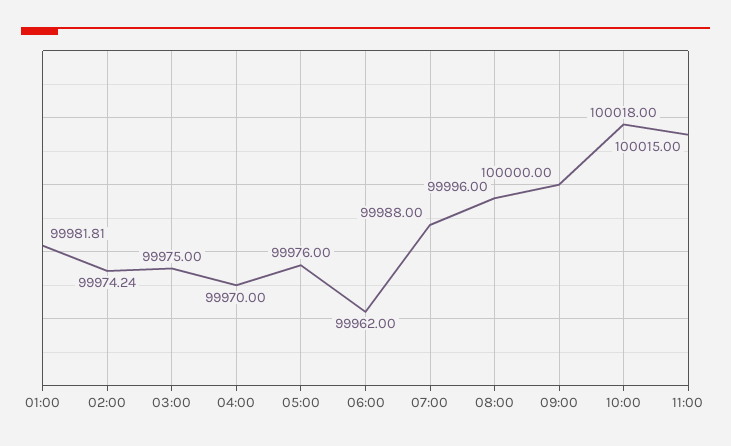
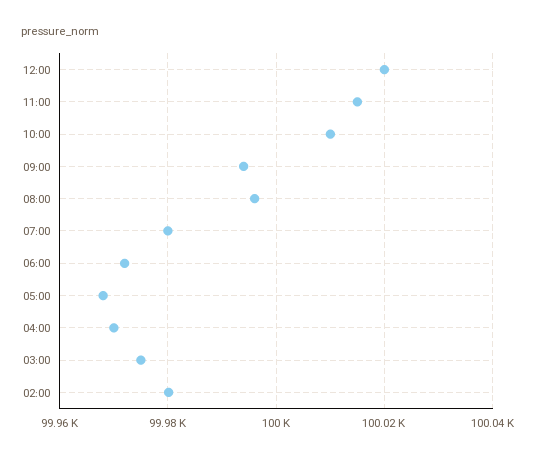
01:00: 99981.81 -> none
02:00: 99974.24 -> 99980
05:00: 99976 -> 99968
06:00: 99962 -> 99972
07:00: 99988 -> 99980
09:00: 100000 -> 99994
10:00: 100018 -> 100010
12:00: none -> 100020

